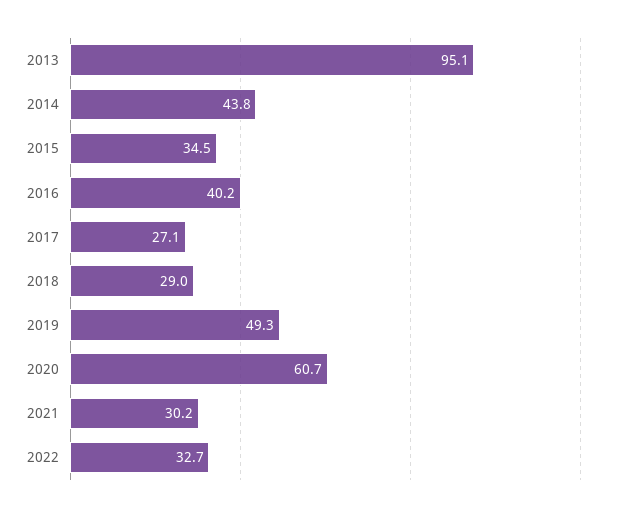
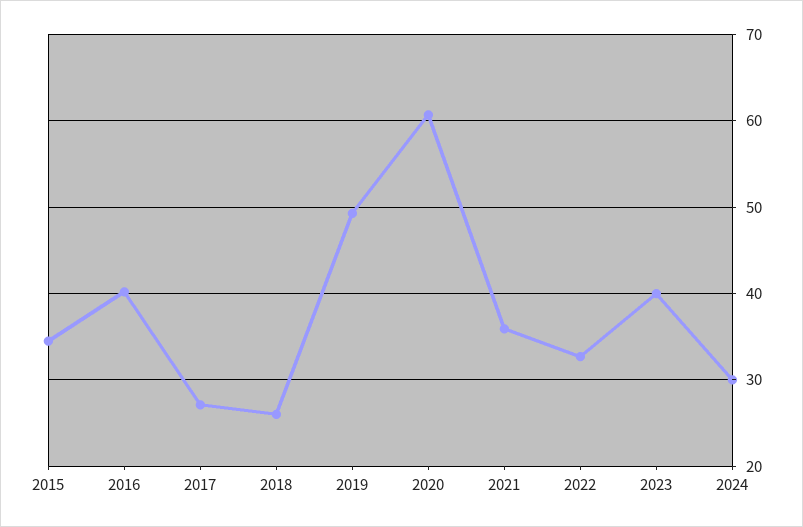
2013: 95.1 -> none
2014: 43.8 -> none
2018: 29 -> 26
2021: 30.2 -> 36
2023: none -> 40
2024: none -> 30

